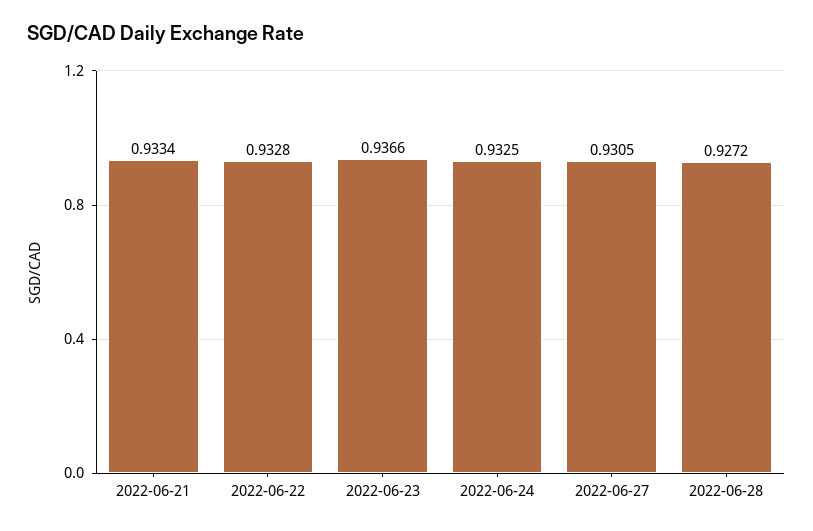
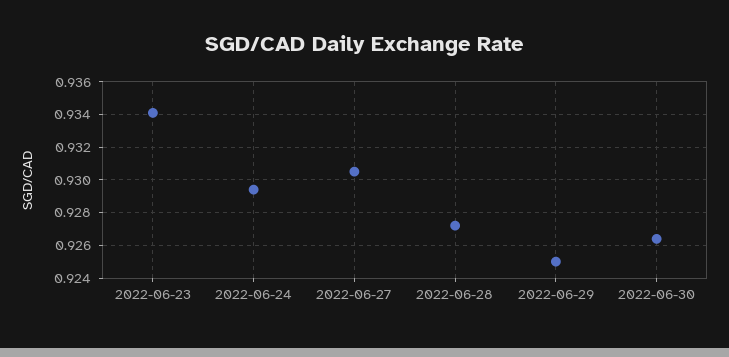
2022-06-21: 0.9334 -> none
2022-06-22: 0.9328 -> none
2022-06-23: 0.9366 -> 0.934
2022-06-24: 0.9325 -> 0.9295
2022-06-29: none -> 0.925
2022-06-30: none -> 0.9265

